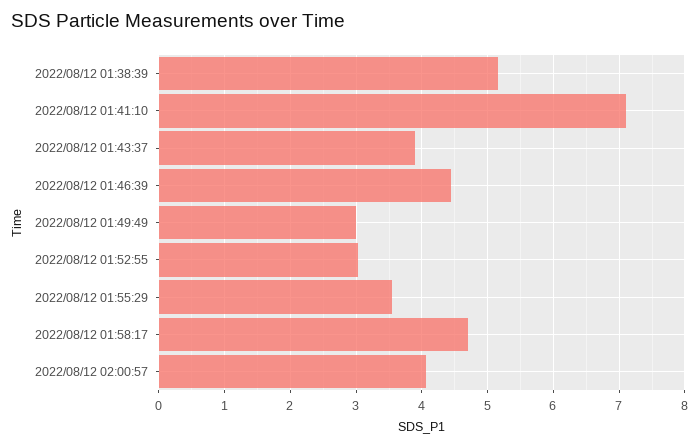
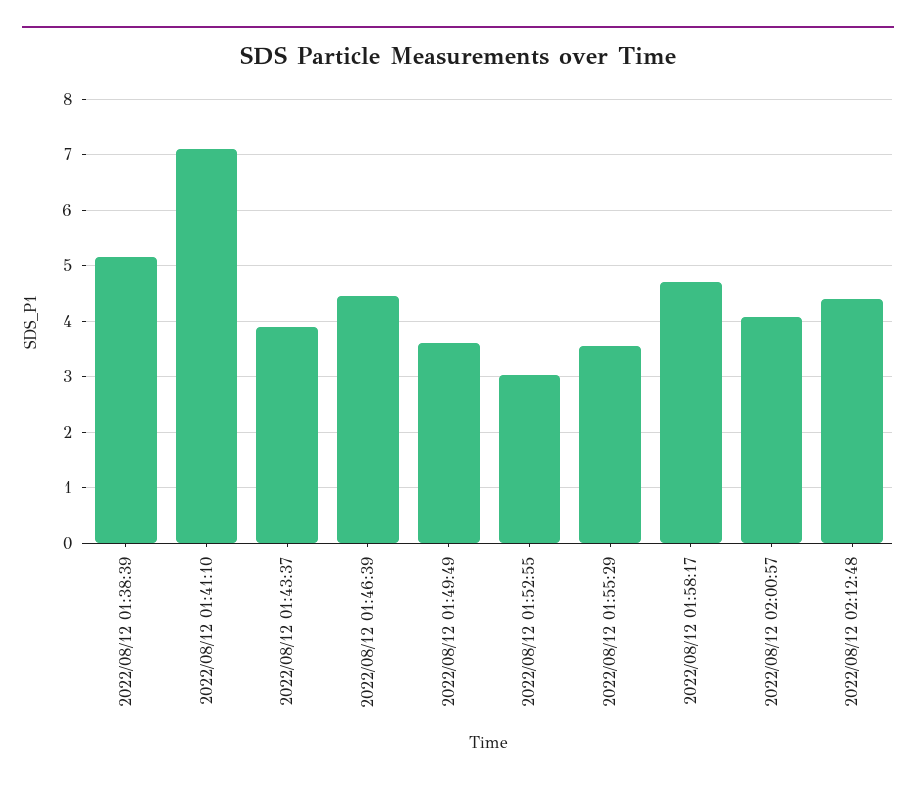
2022/08/12 01:49:49: 3 -> 3.6
2022/08/12 02:12:48: none -> 4.4

